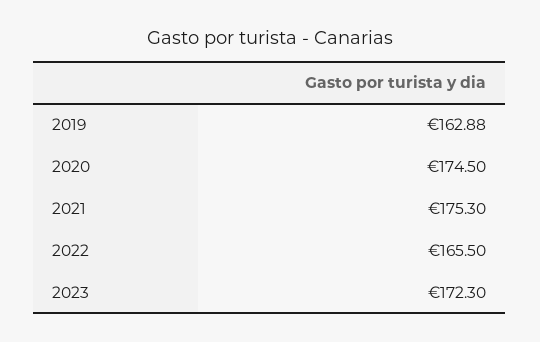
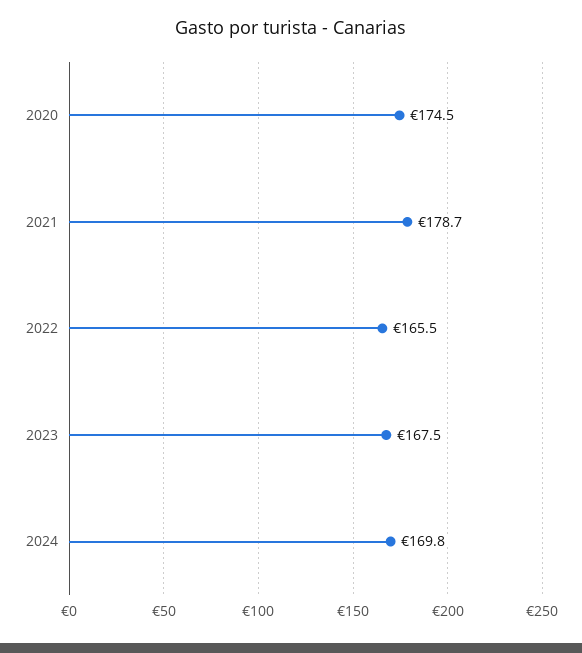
2019: 162.88 -> none
2021: 175.3 -> 178.7
2023: 172.3 -> 167.5
2024: none -> 169.8

